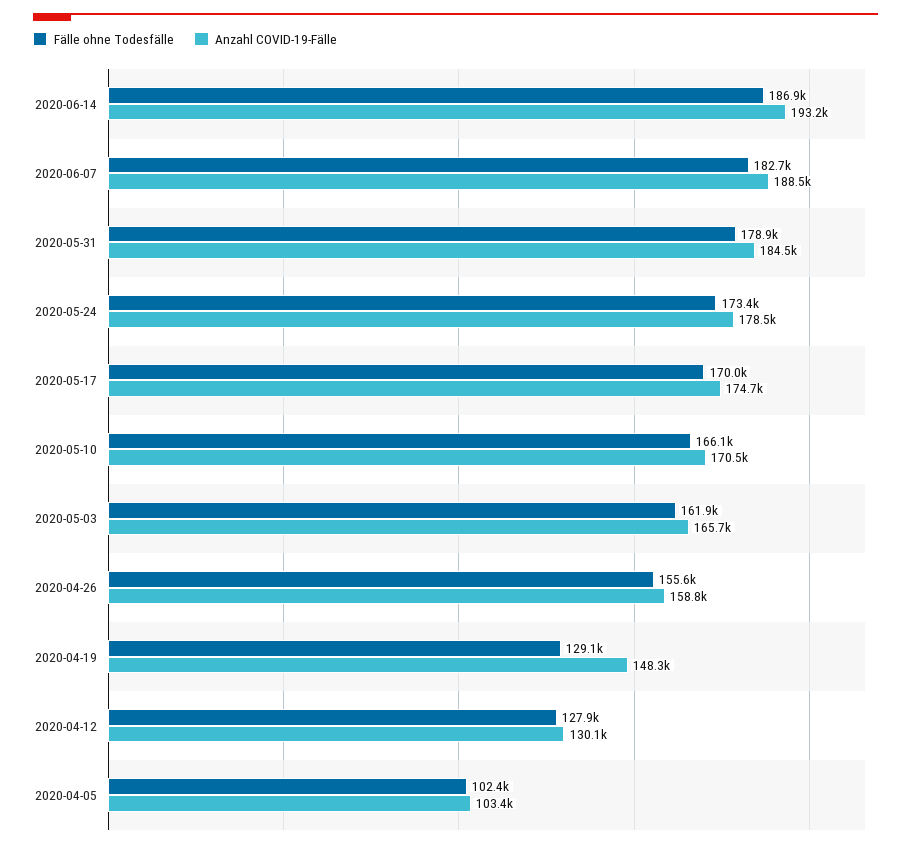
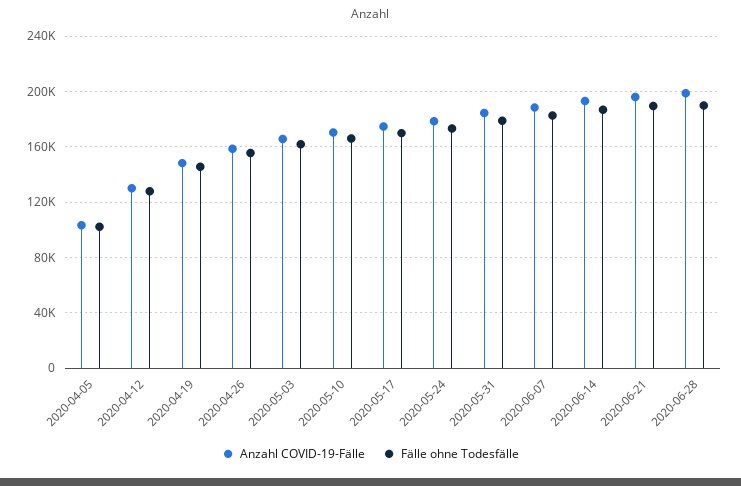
Fälle ohne Todesfälle, 2020-04-19: 129100 -> 145000
Anzahl COVID-19-Fälle, 2020-06-21: none -> 195000
Fälle ohne Todesfälle, 2020-06-21: none -> 190000
Anzahl COVID-19-Fälle, 2020-06-28: none -> 200000
Fälle ohne Todesfälle, 2020-06-28: none -> 190000

